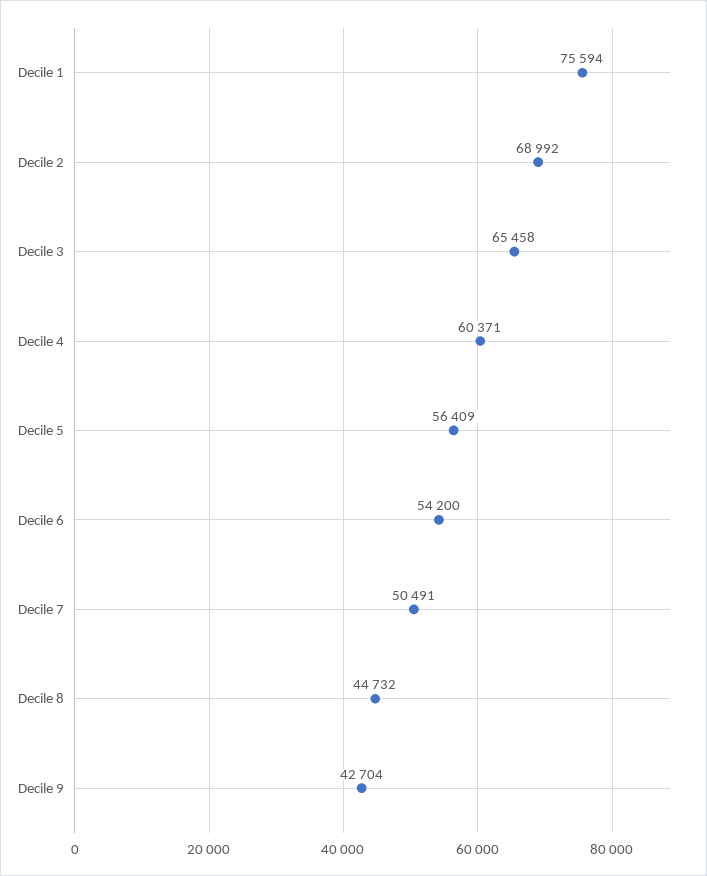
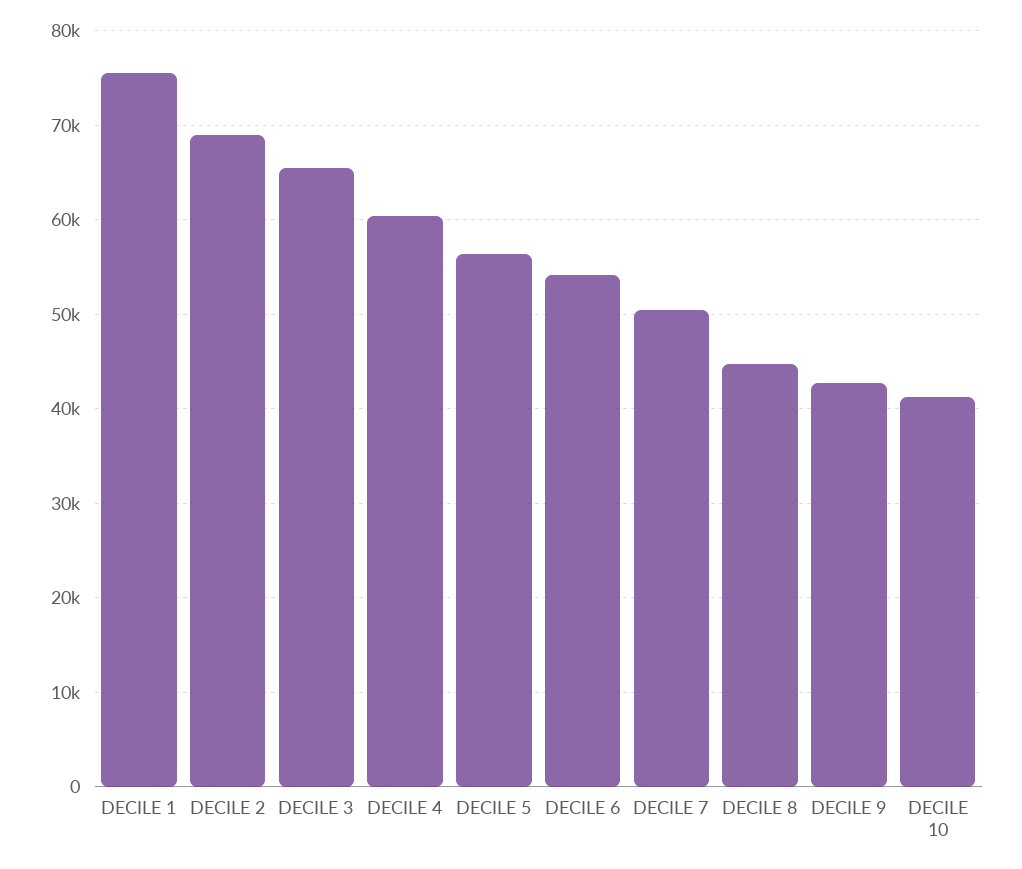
DECILE 10: none -> 41000

